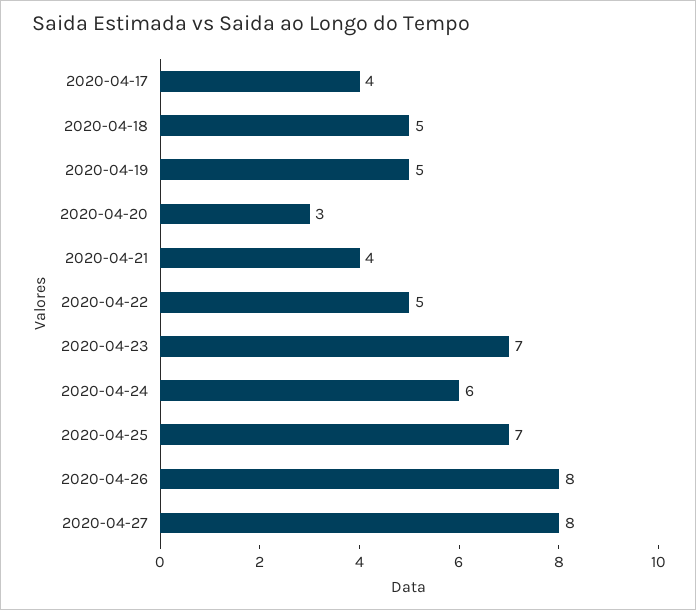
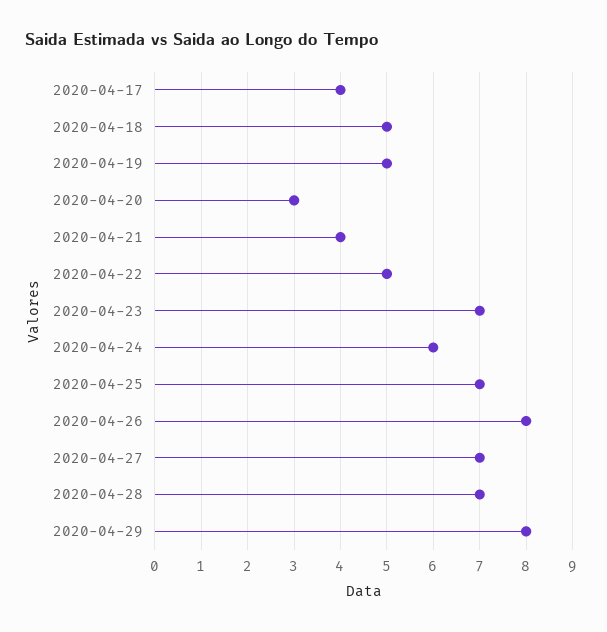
2020-04-27: 8 -> 7
2020-04-28: none -> 7
2020-04-29: none -> 8

